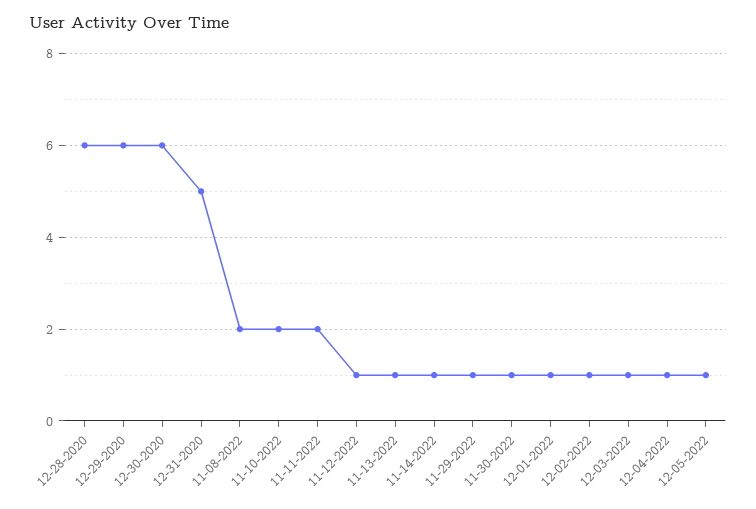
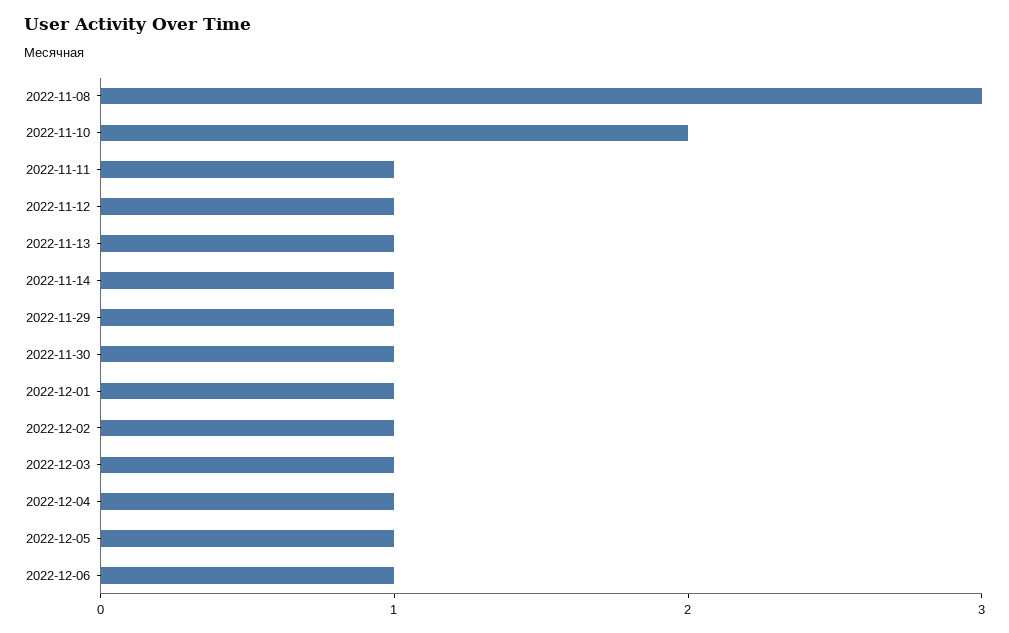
12-28-2020: 6 -> none
12-29-2020: 6 -> none
12-30-2020: 6 -> none
12-31-2020: 5 -> none
11-08-2022: 2 -> 3
11-11-2022: 2 -> 1
2022-12-06: none -> 1

